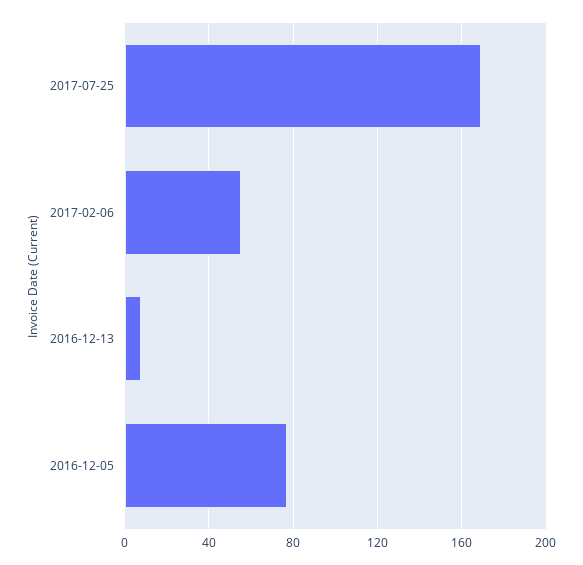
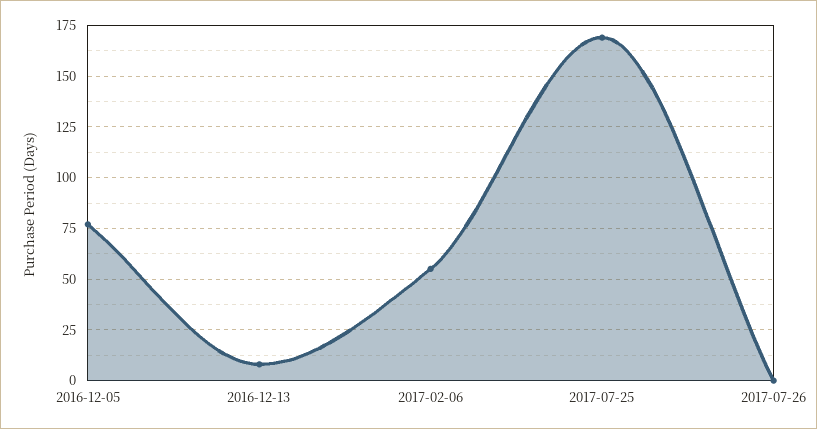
2017-07-26: none -> 0

